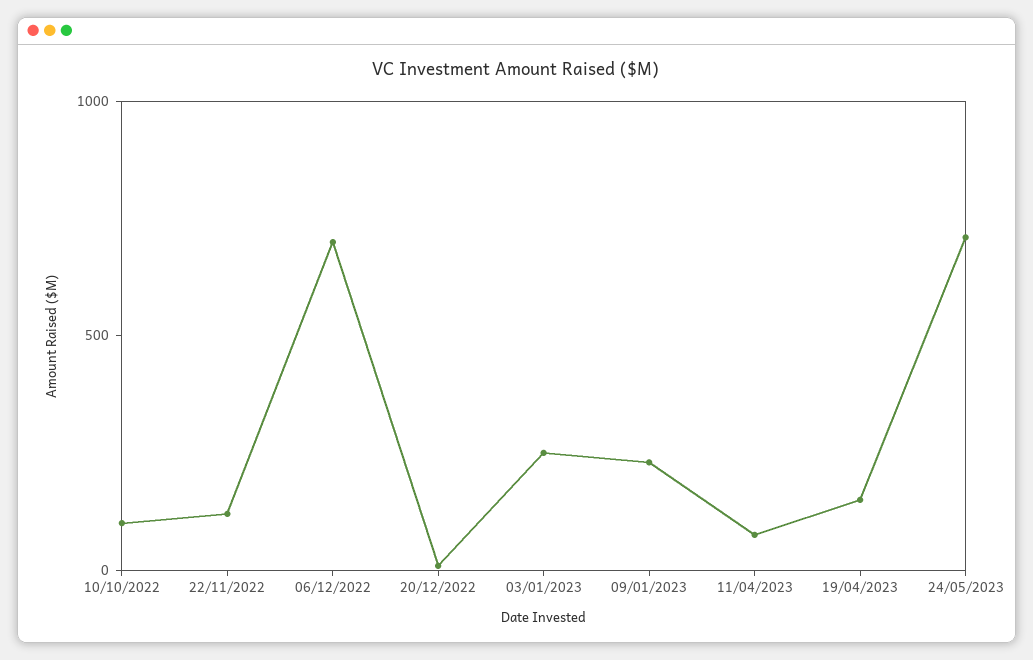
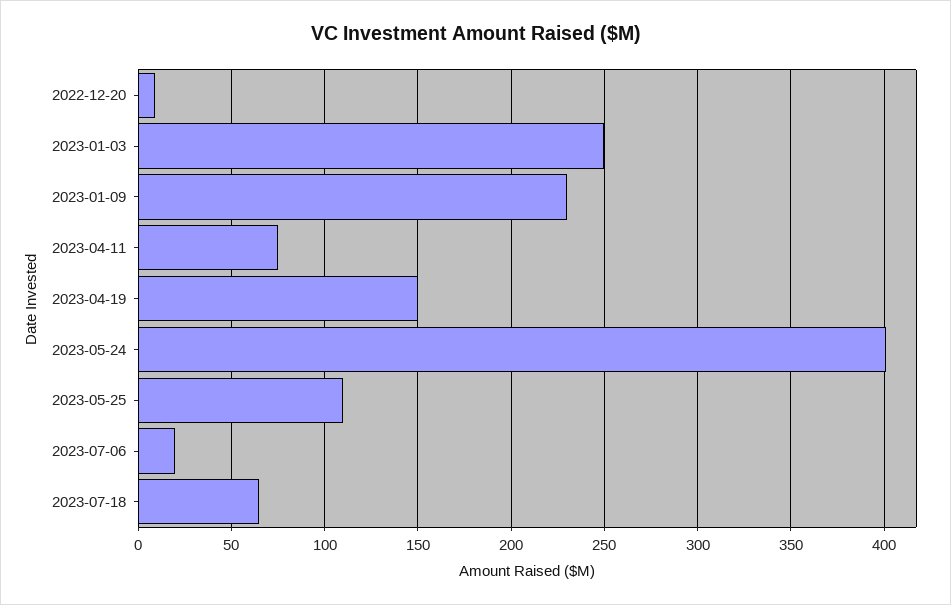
10/10/2022: 100 -> none
22/11/2022: 100 -> none
06/12/2022: 700 -> none
24/05/2023: 700 -> 400
2023-05-25: none -> 110
2023-07-06: none -> 20
2023-07-18: none -> 65

